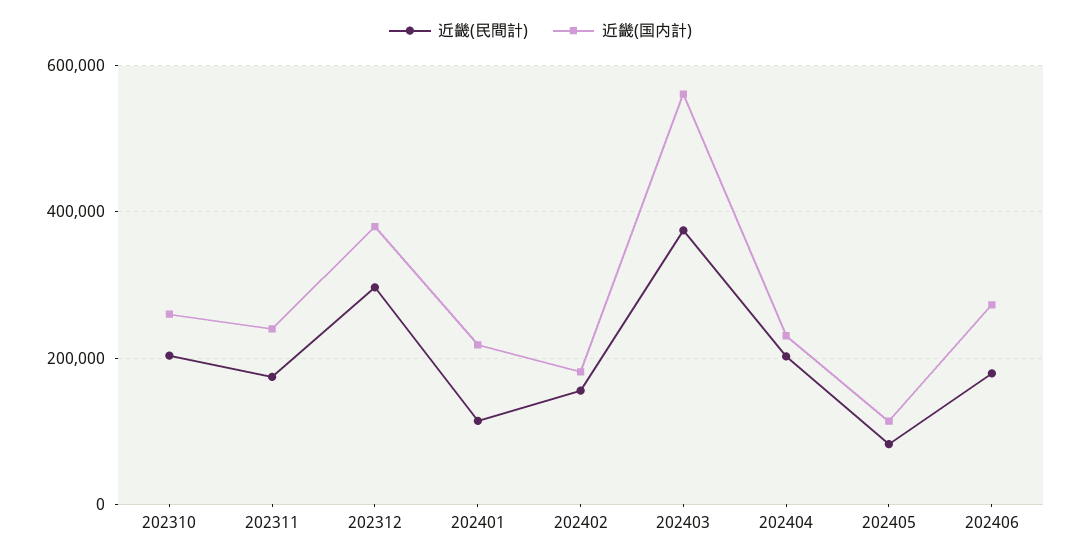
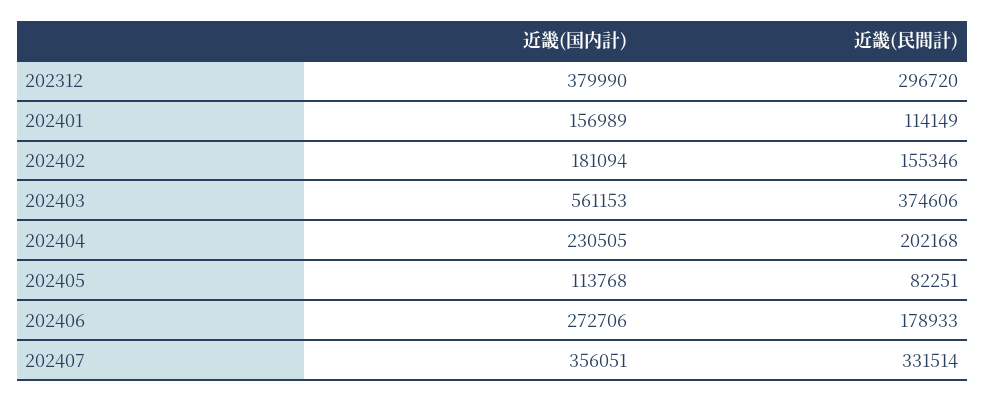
近畿(民間計), 202310: 200000 -> none
近畿(国内計), 202310: 260000 -> none
近畿(民間計), 202311: 180000 -> none
近畿(国内計), 202311: 240000 -> none
近畿(国内計), 202401: 220000 -> 156989
近畿(国内計), 202407: none -> 356051
近畿(民間計), 202407: none -> 331514

